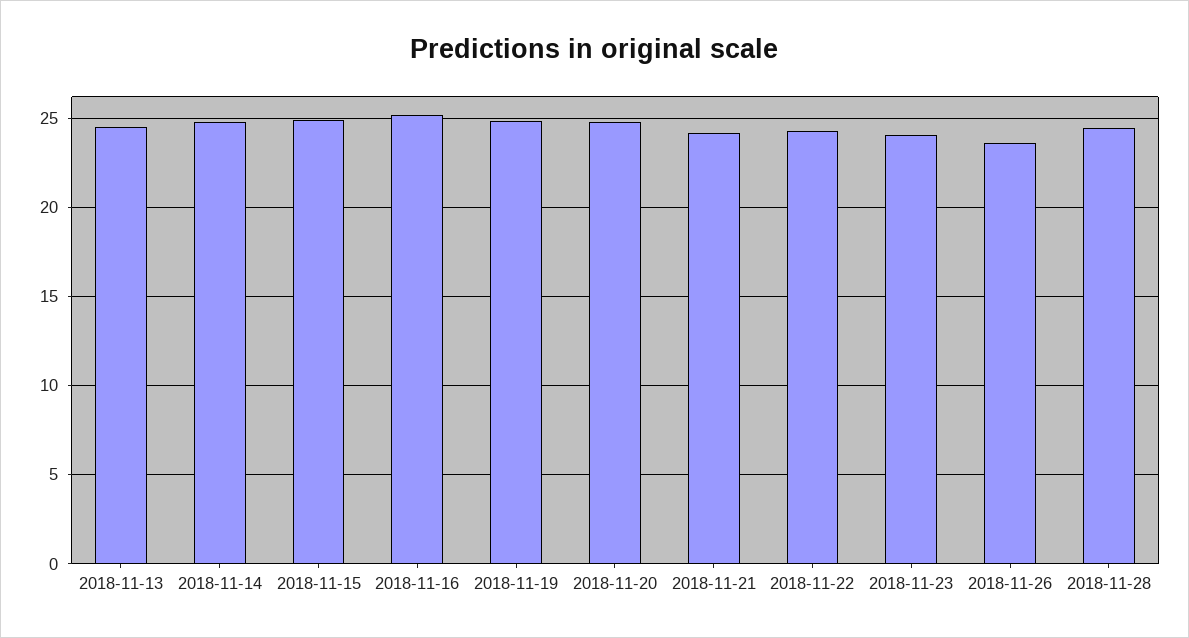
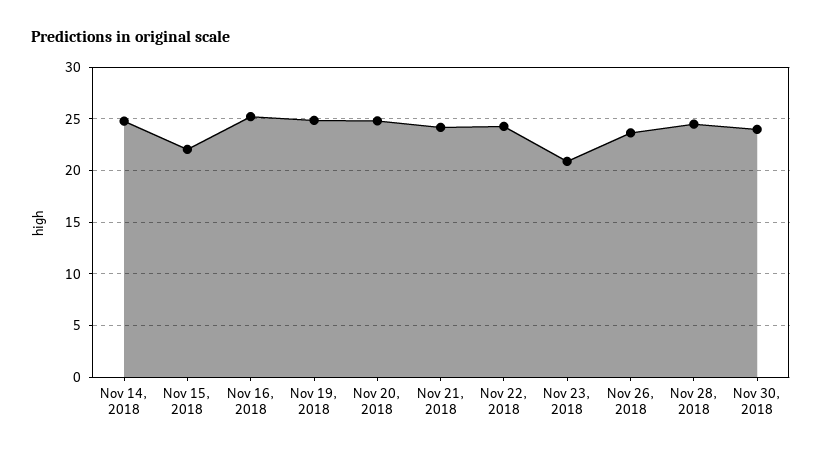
2018-11-13: 24.5 -> none
2018-11-15: 25 -> 22
2018-11-23: 24 -> 21
Nov 30, 2018: none -> 24

